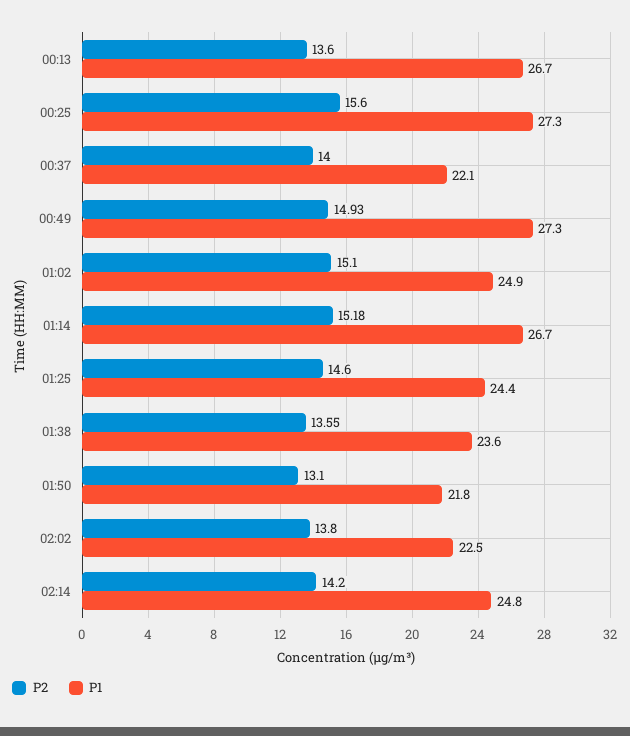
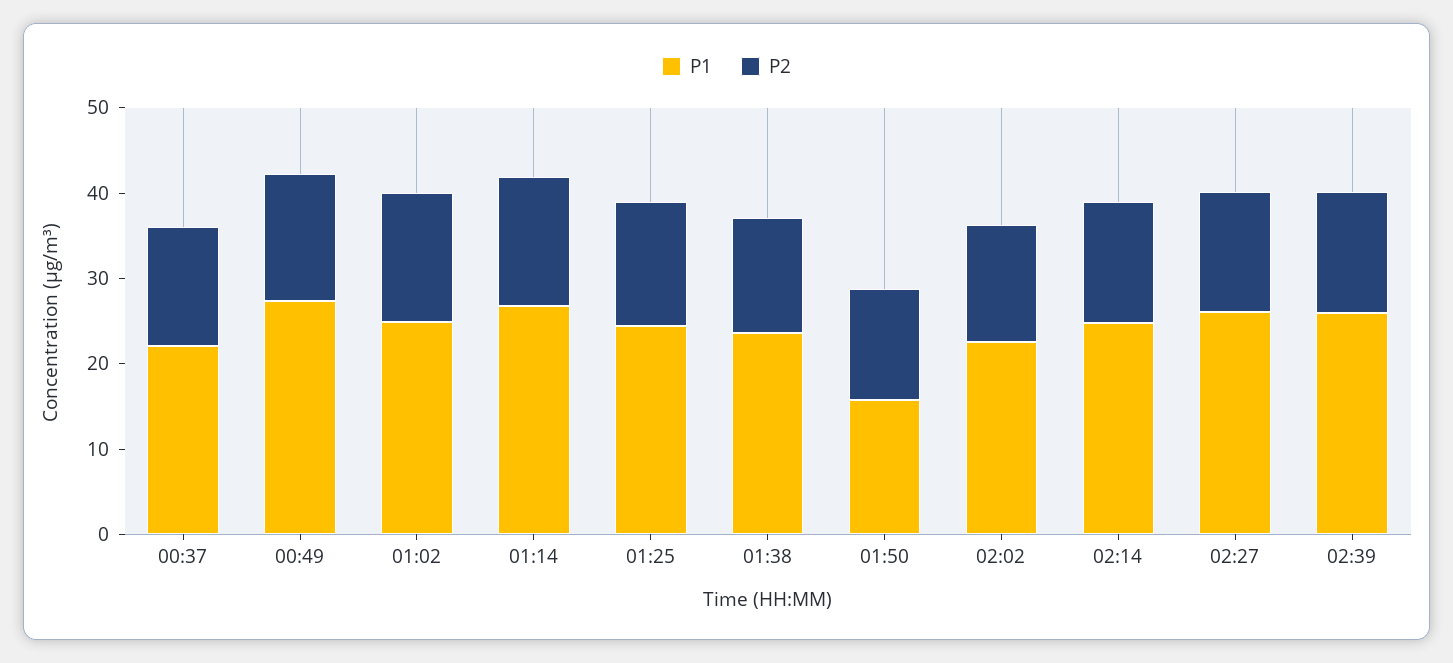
P2, 00:13: 13.6 -> none
P1, 00:13: 26.7 -> none
P2, 00:25: 15.6 -> none
P1, 00:25: 27.3 -> none
P1, 01:50: 21.8 -> 16
P1, 02:27: none -> 26
P2, 02:27: none -> 14
P1, 02:39: none -> 26
P2, 02:39: none -> 14

